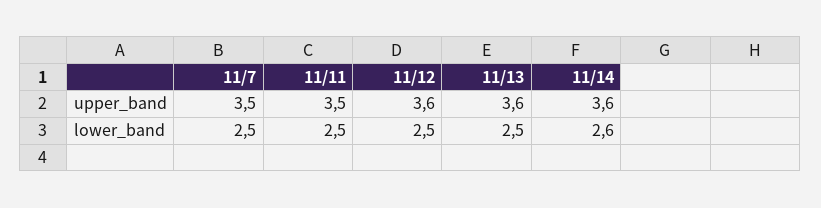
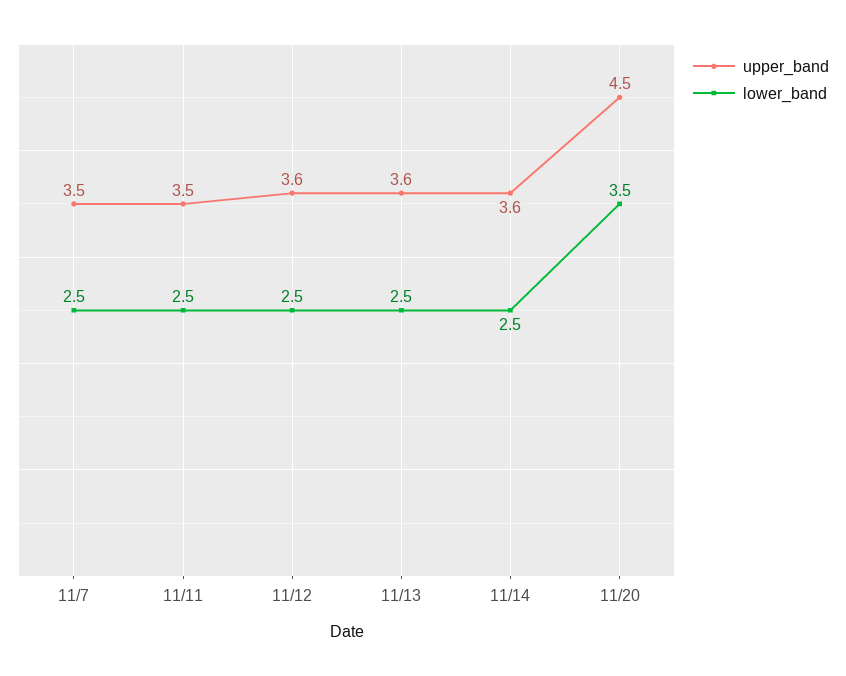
lower_band, 11/14: 2.6 -> 2.5
upper_band, 11/20: none -> 4.5
lower_band, 11/20: none -> 3.5

